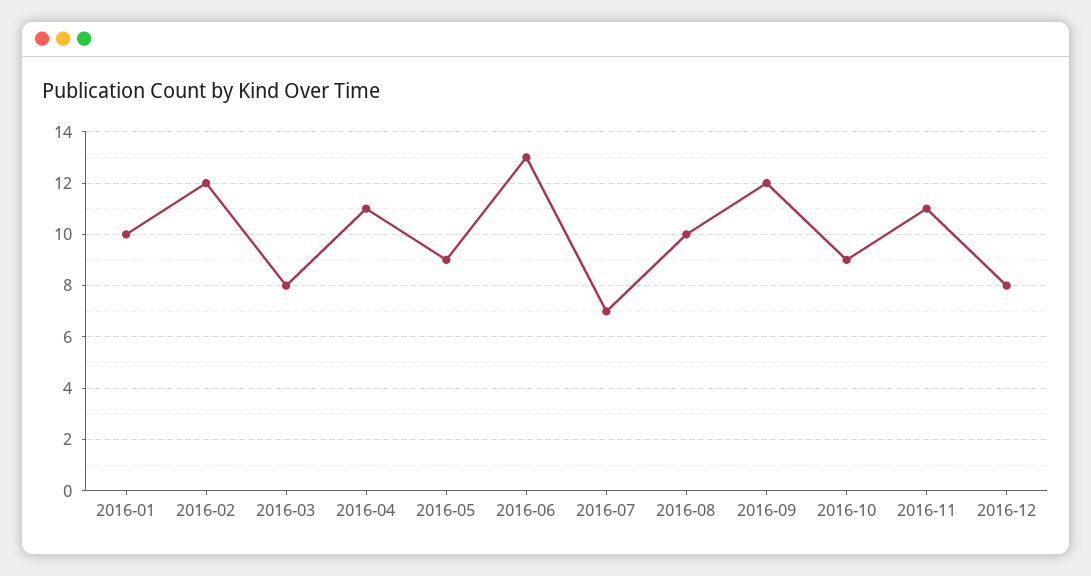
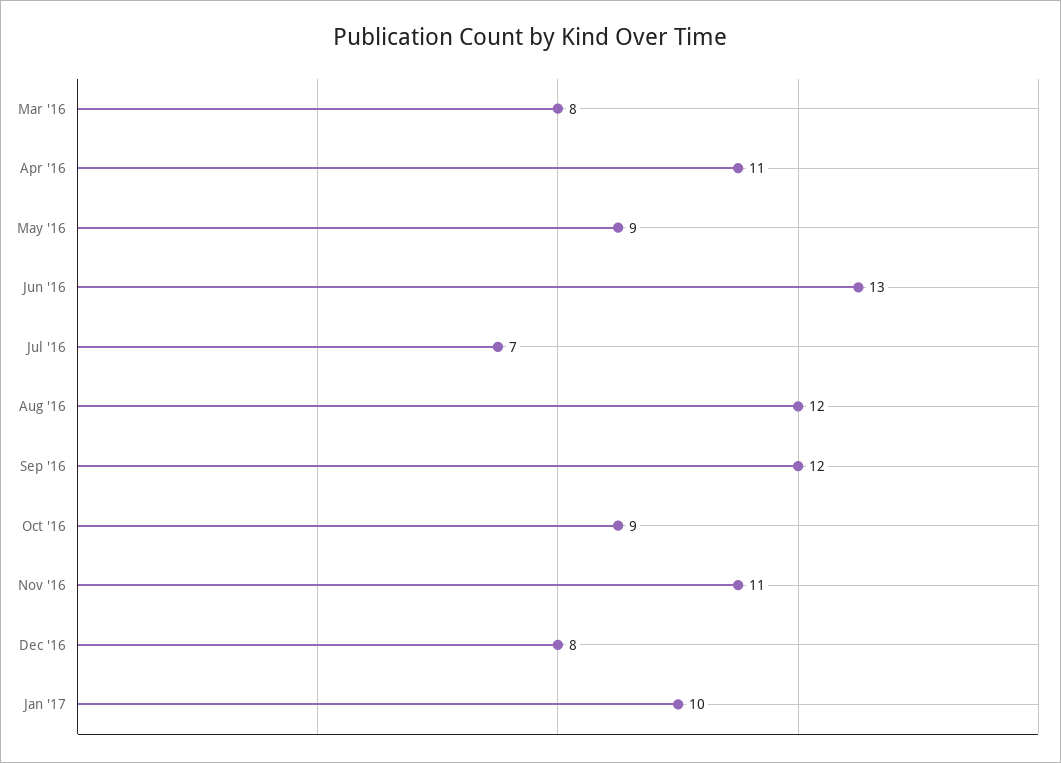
2016-01: 10 -> none
2016-02: 12 -> none
2016-08: 10 -> 12
Jan '17: none -> 10

